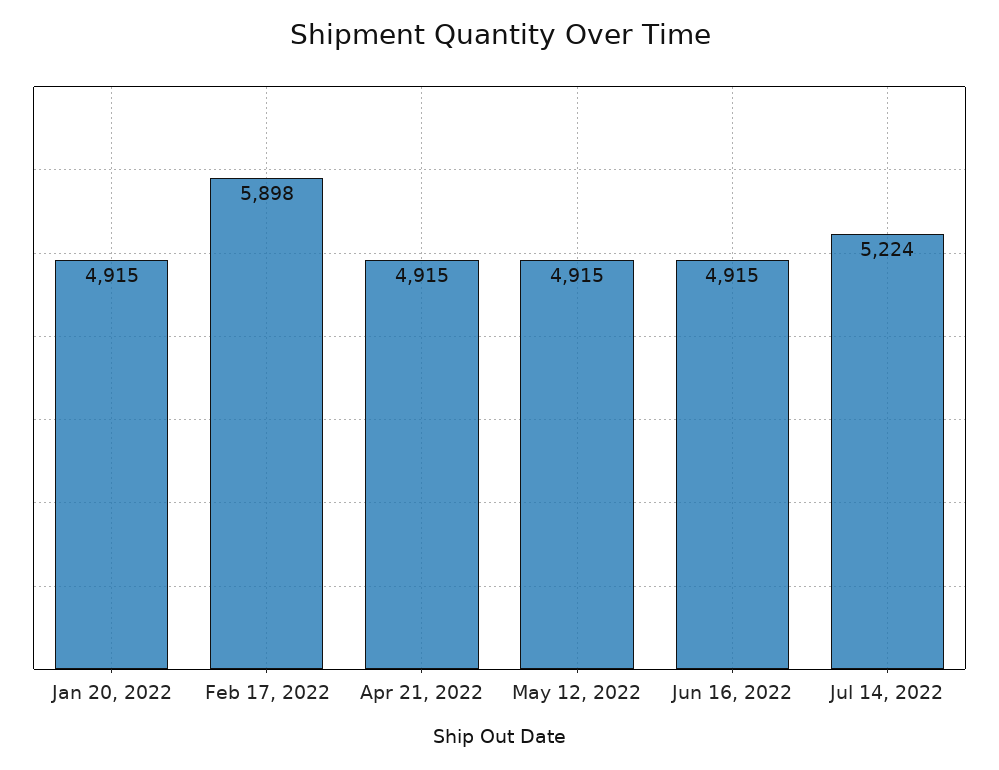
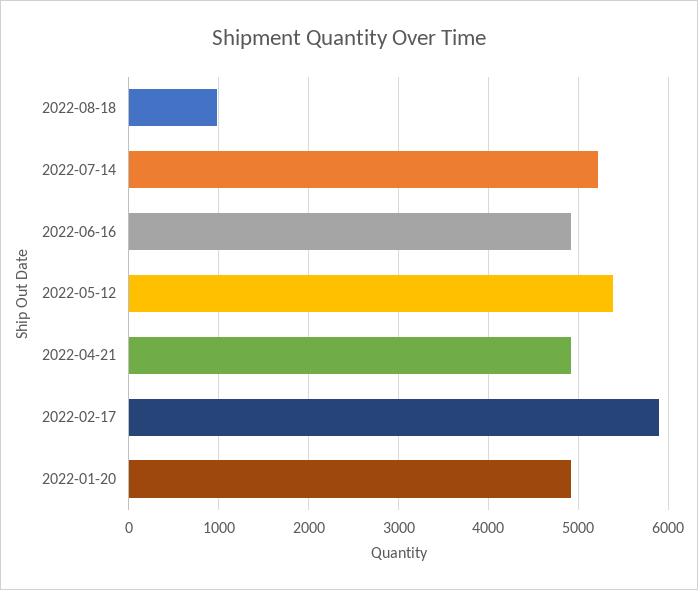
May 12, 2022: 4915 -> 5400
2022-08-18: none -> 1000

